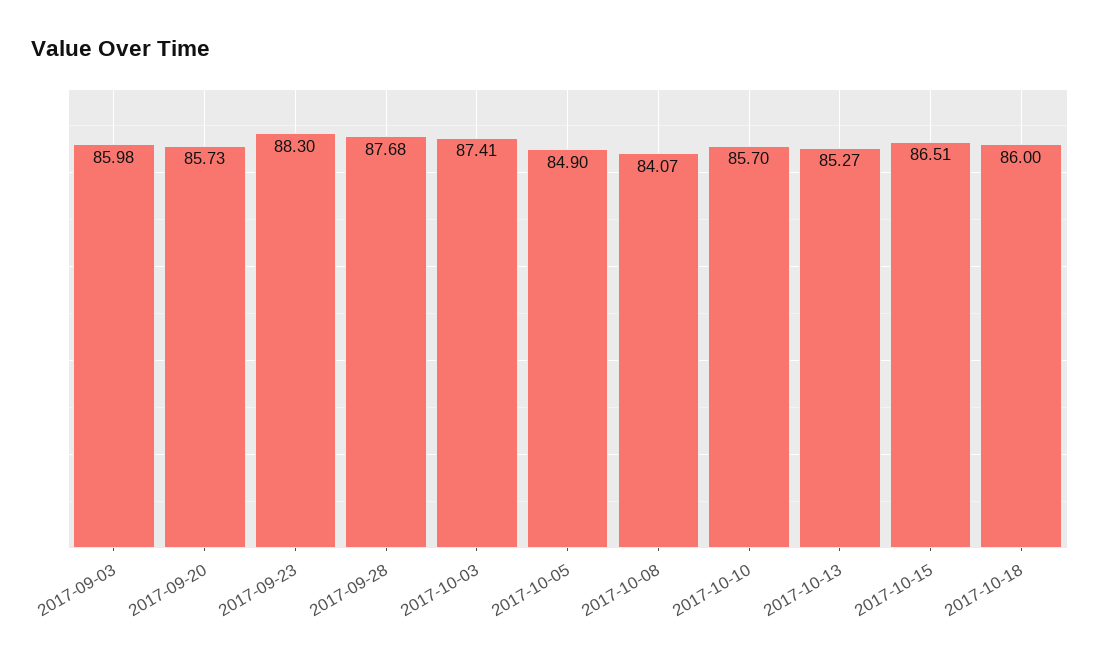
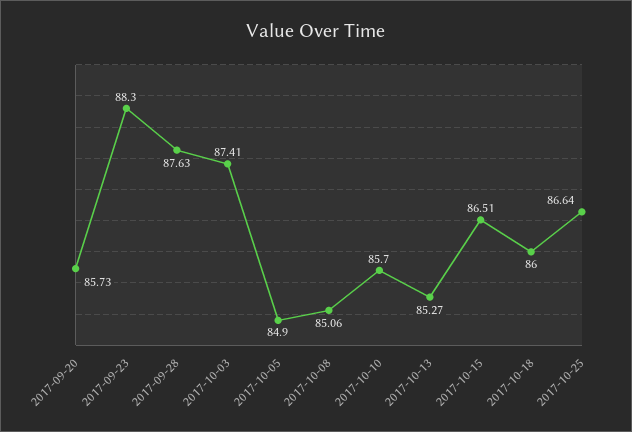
2017-09-03: 85.98 -> none
2017-09-28: 87.68 -> 87.63
2017-10-08: 84.07 -> 85.06
2017-10-25: none -> 86.64

